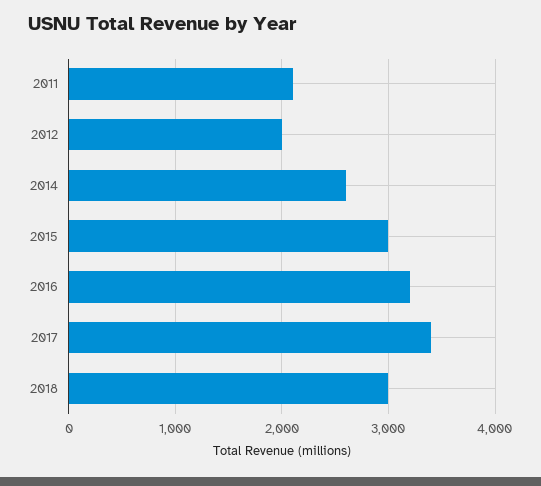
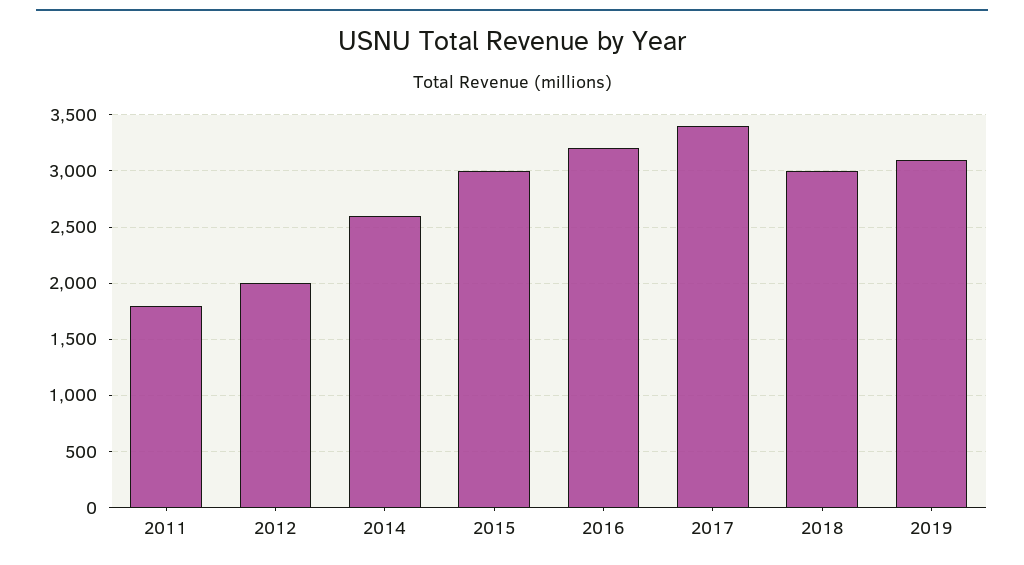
2011: 2100 -> 1800
2019: none -> 3100

